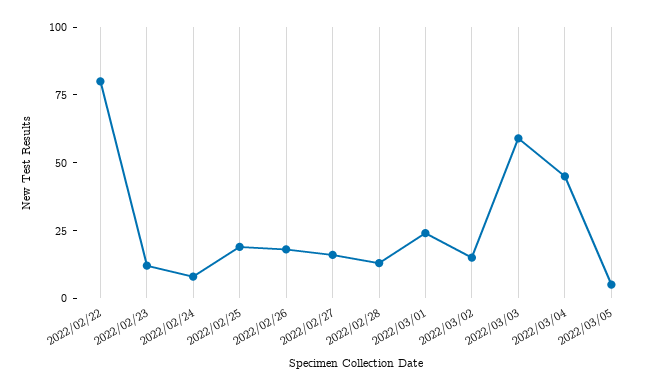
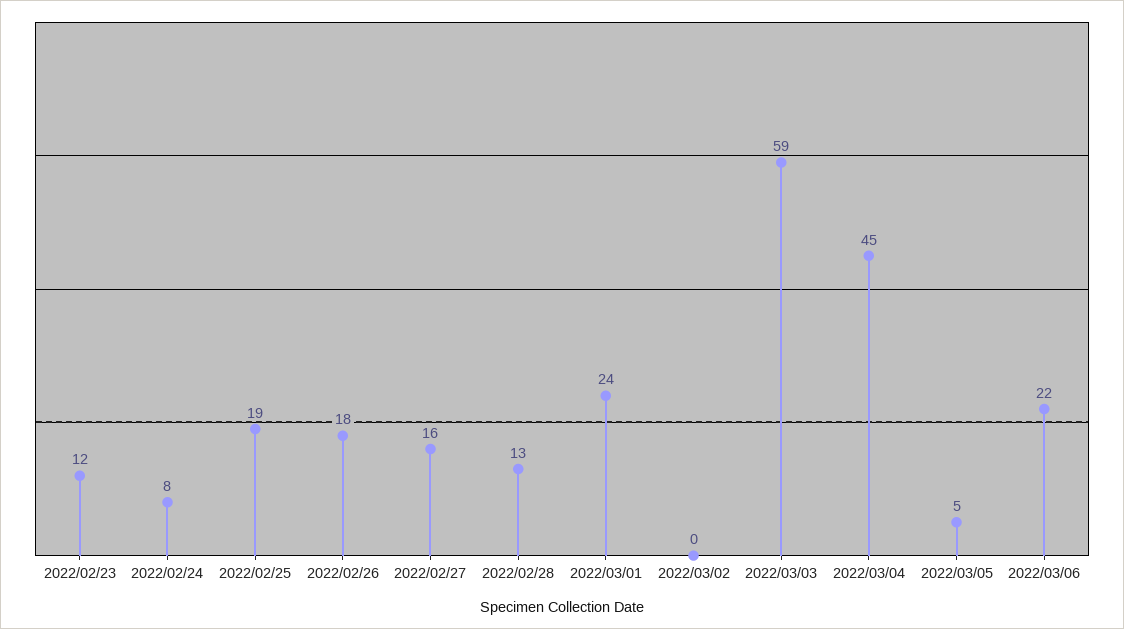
2022/02/22: 80 -> none
2022/03/02: 15 -> 0
2022/03/06: none -> 22

